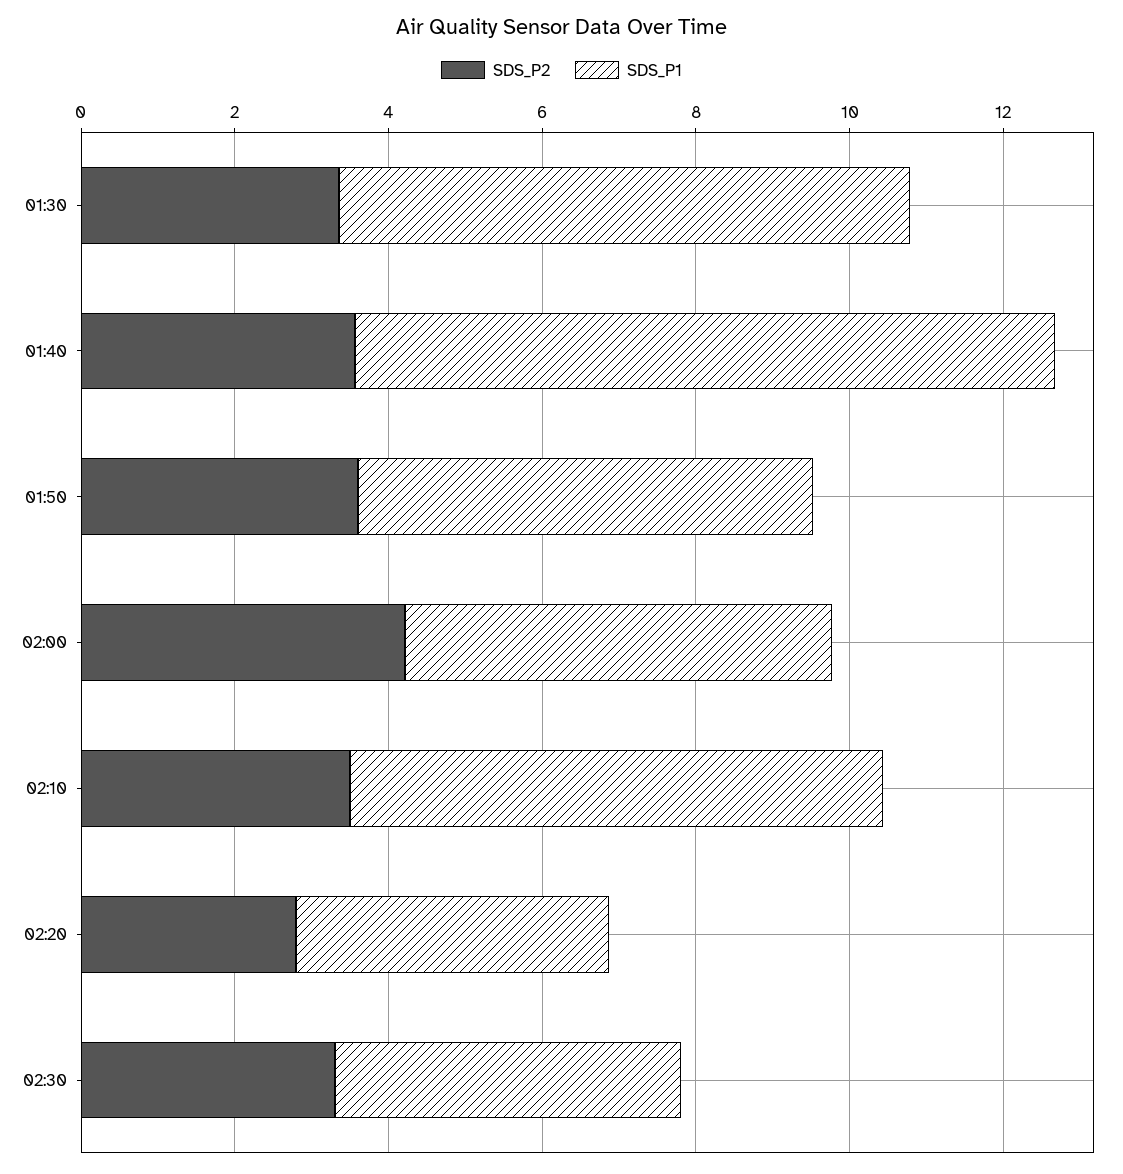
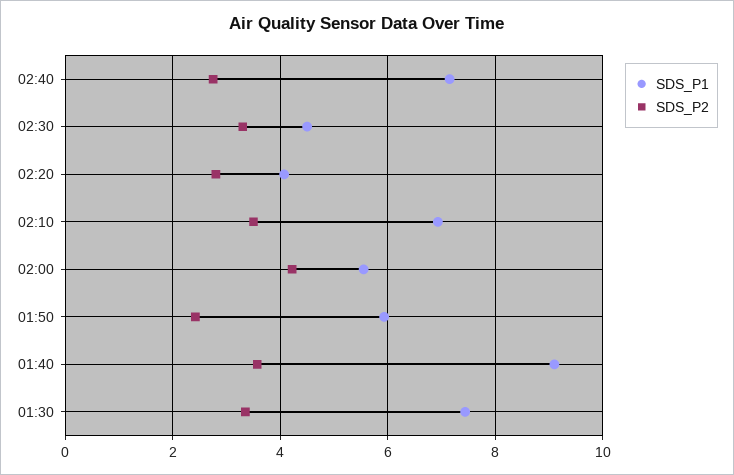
SDS_P2, 01:50: 3.5 -> 2.4
SDS_P1, 02:40: none -> 7.2
SDS_P2, 02:40: none -> 2.8

